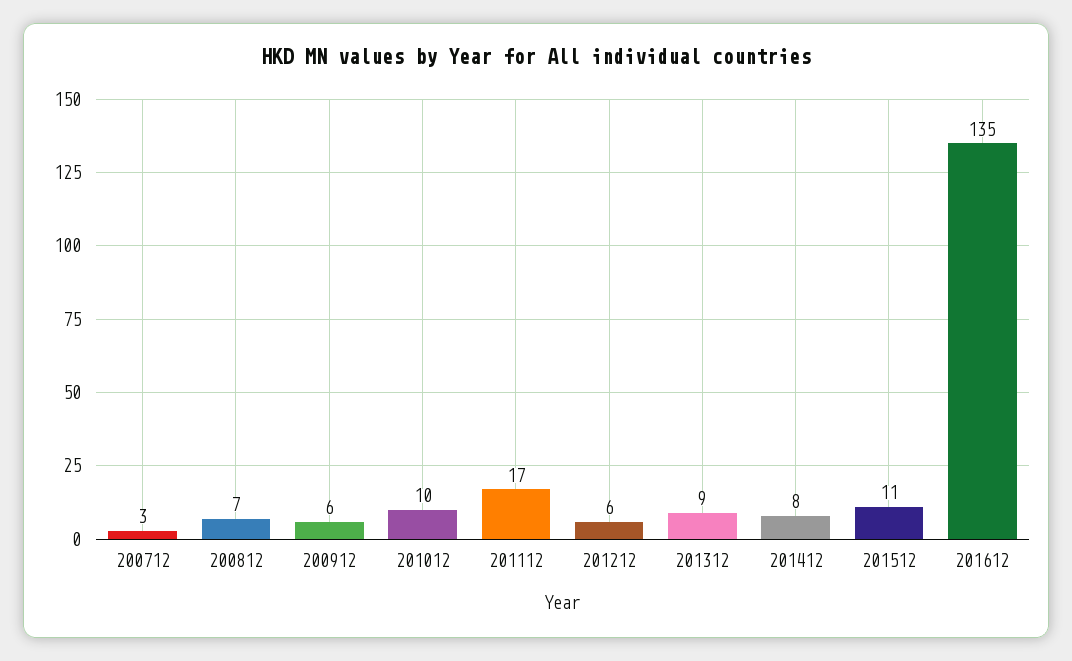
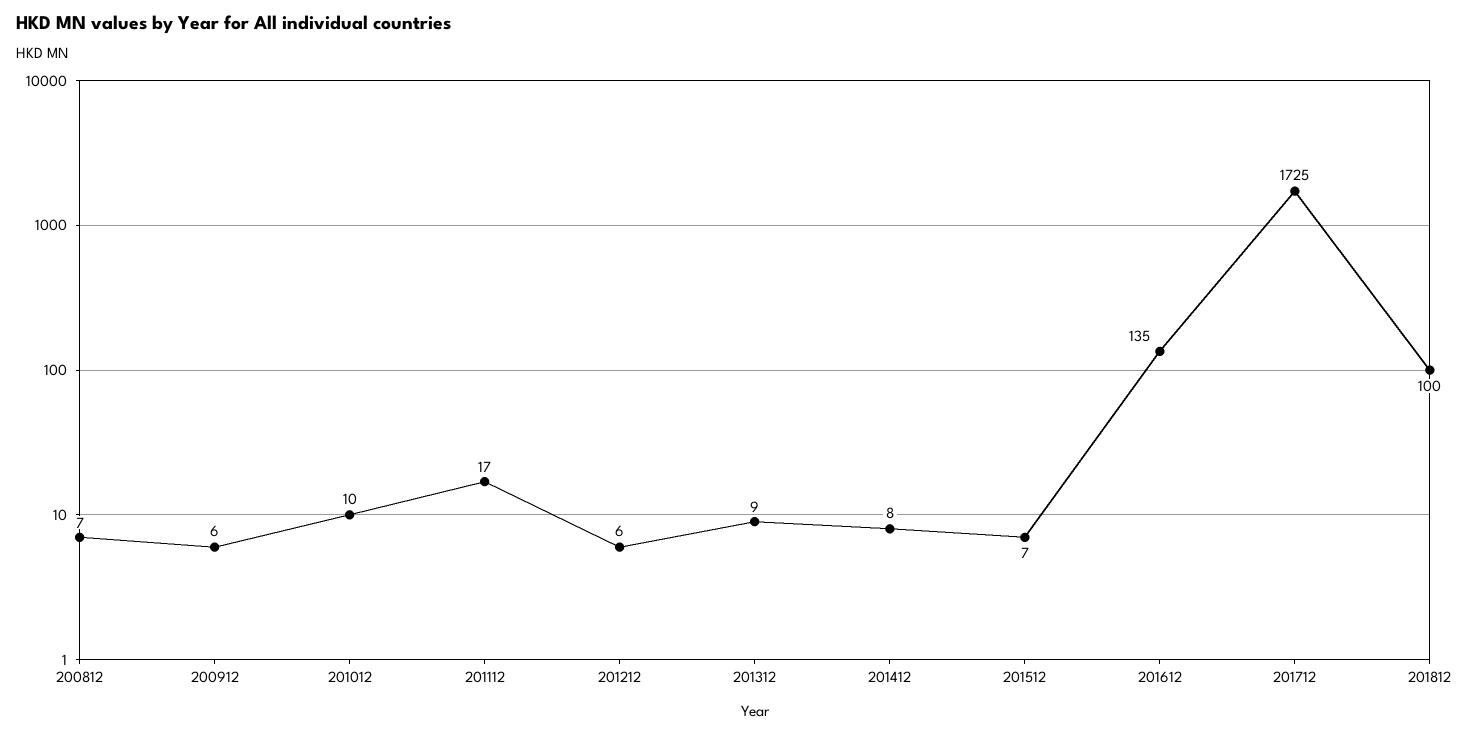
200712: 3 -> none
201512: 11 -> 7
201712: none -> 1725
201812: none -> 100

